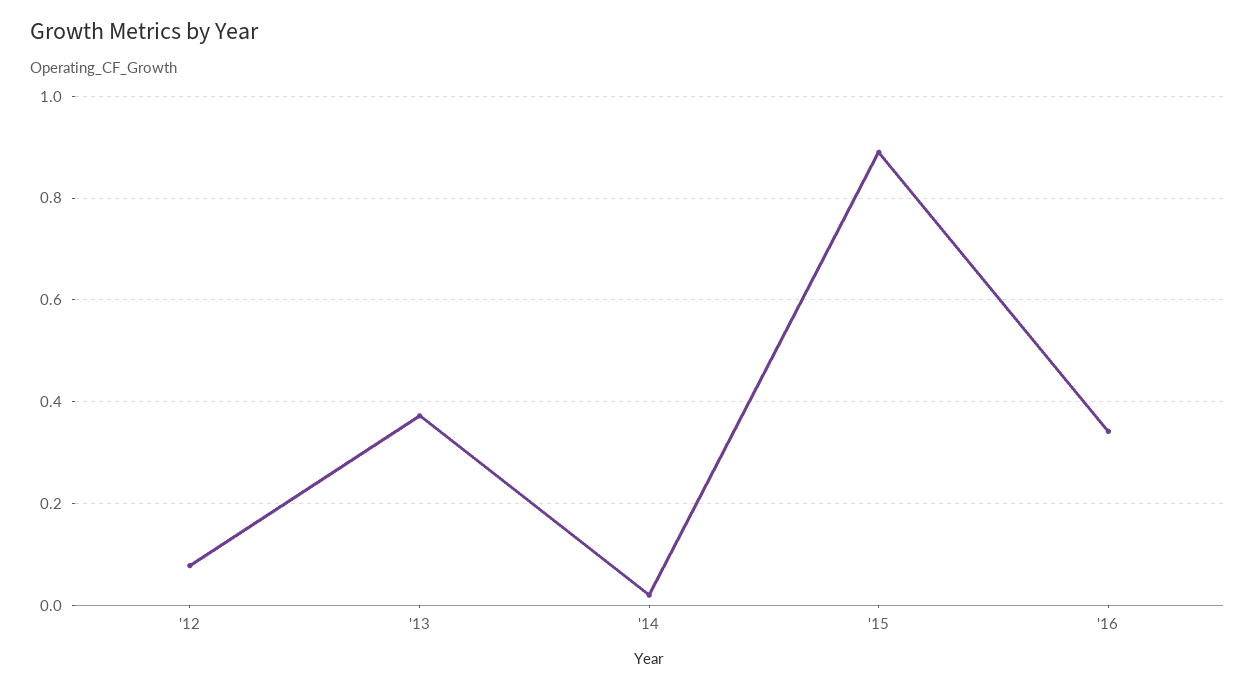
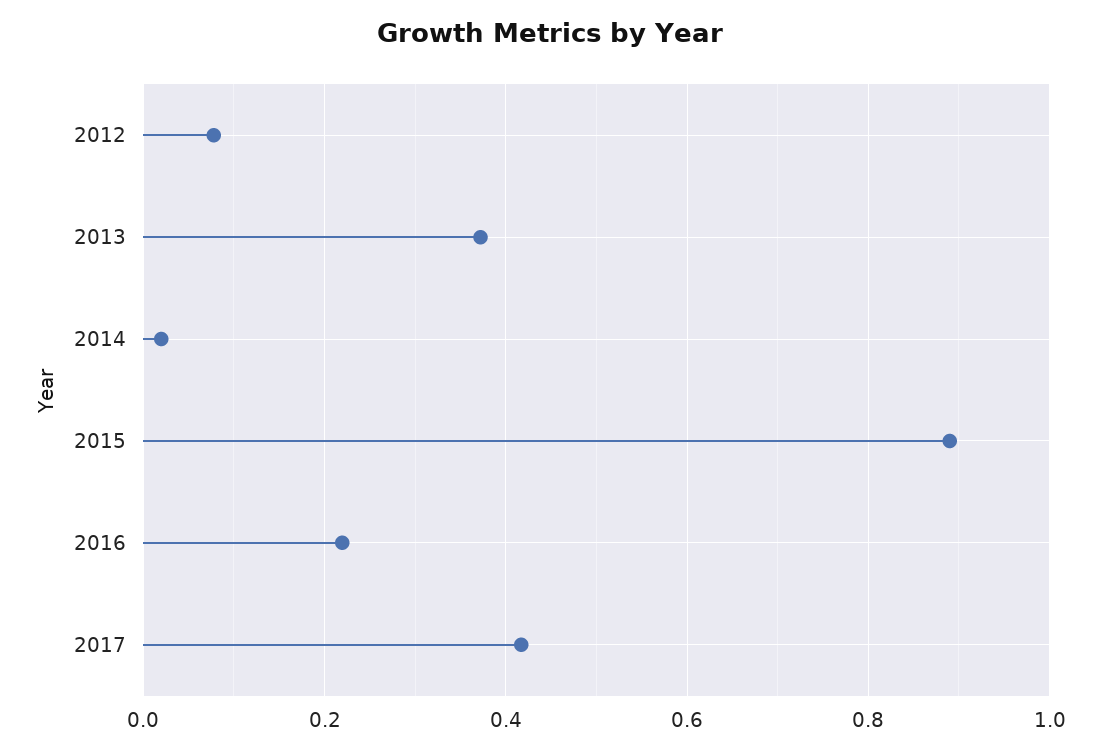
'16: 0.34 -> 0.22
2017: none -> 0.42

